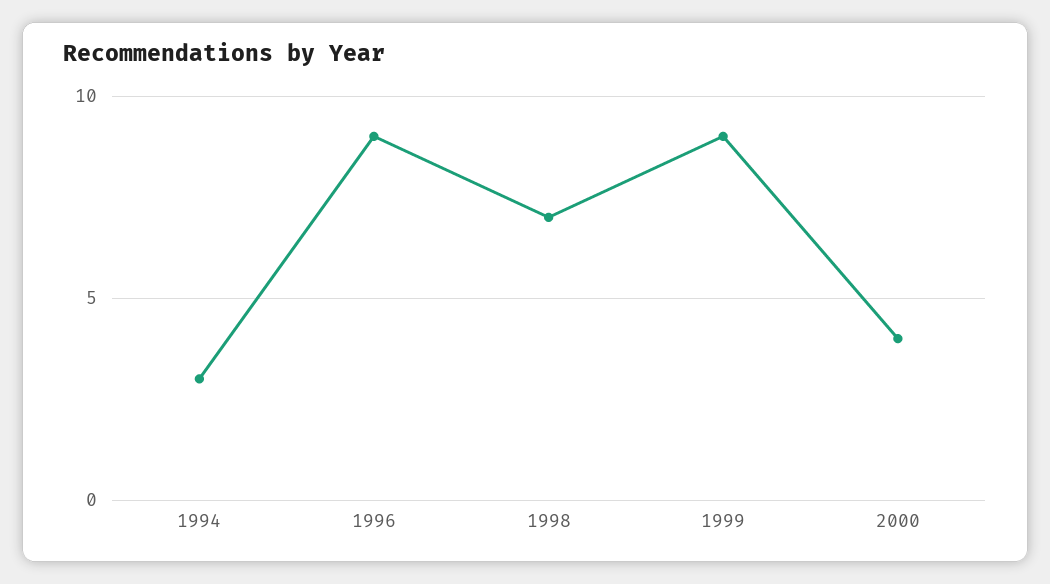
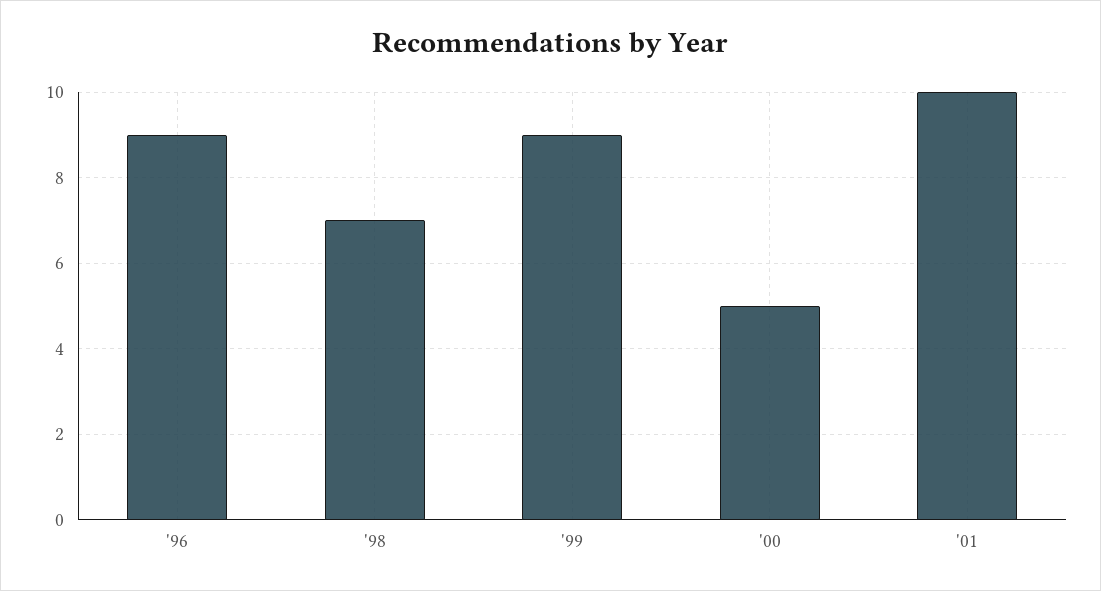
1994: 3 -> none
2000: 4 -> 5
'01: none -> 10

